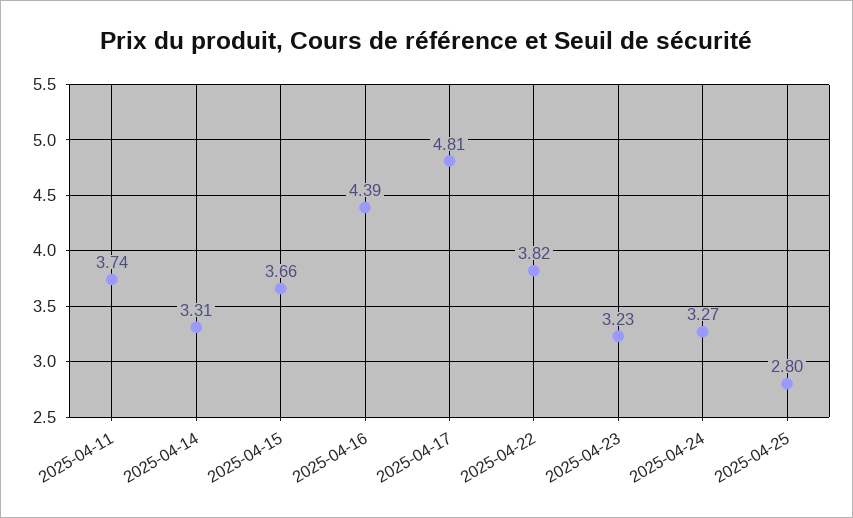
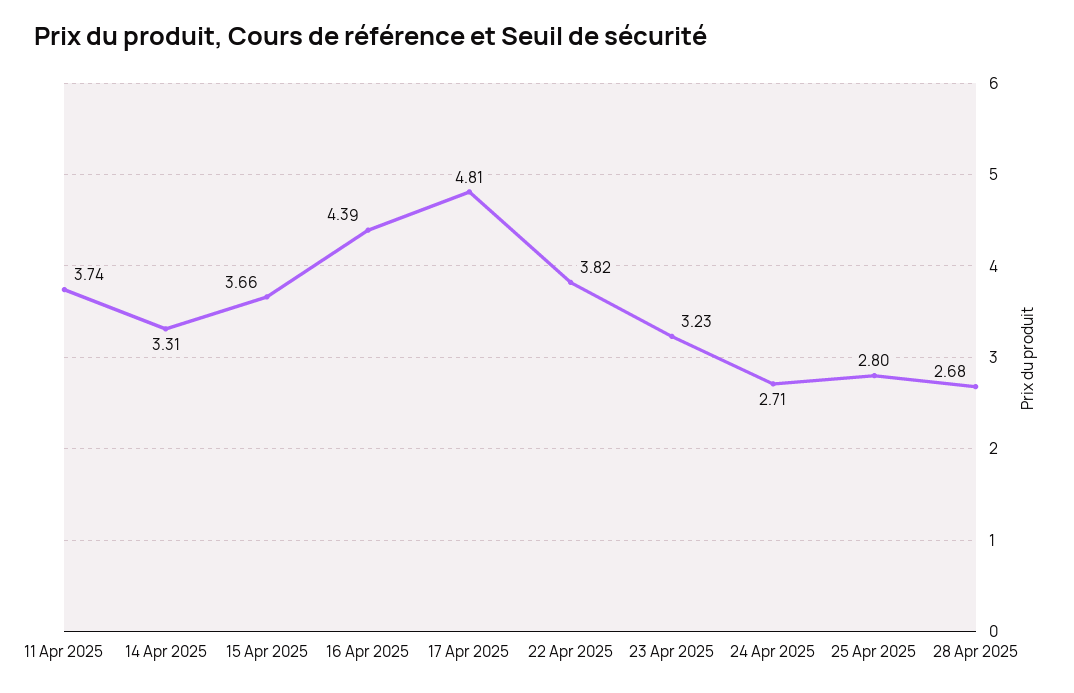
2025-04-24: 3.27 -> 2.71
28 Apr 2025: none -> 2.68

